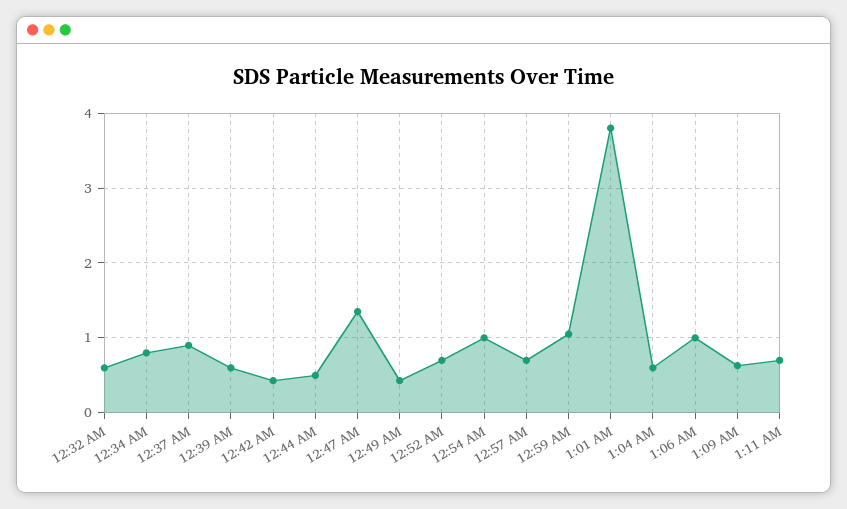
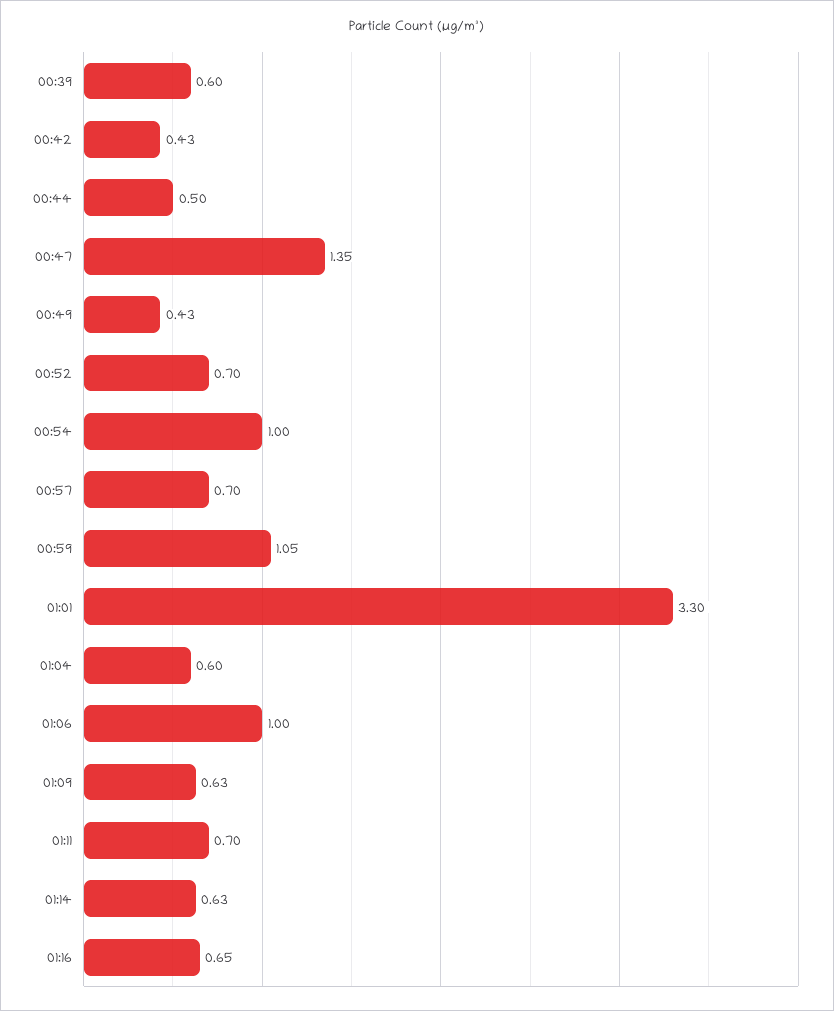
12:32 AM: 0.6 -> none
12:34 AM: 0.8 -> none
12:37 AM: 0.9 -> none
1:01 AM: 3.8 -> 3.3
01:14: none -> 0.63
01:16: none -> 0.65

